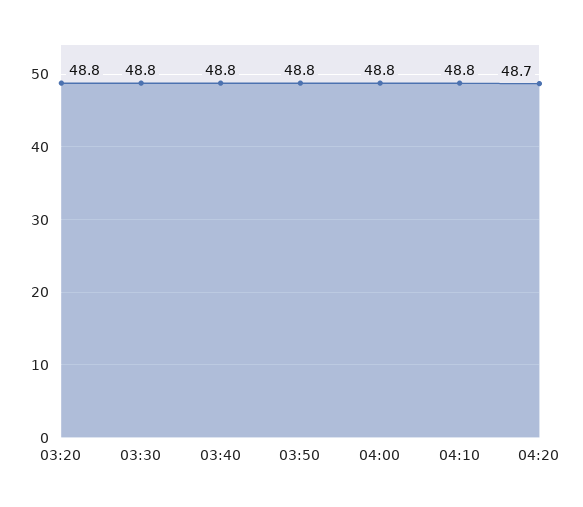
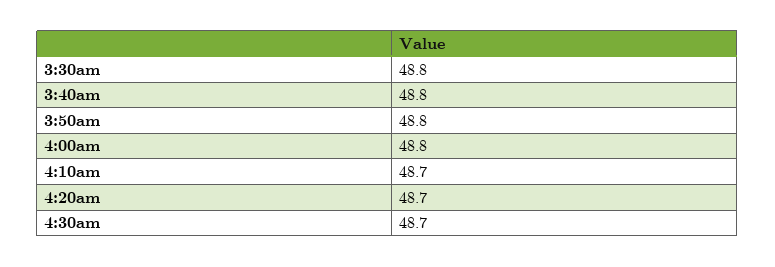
03:20: 48.8 -> none
04:10: 48.8 -> 48.7
4:30am: none -> 48.7

